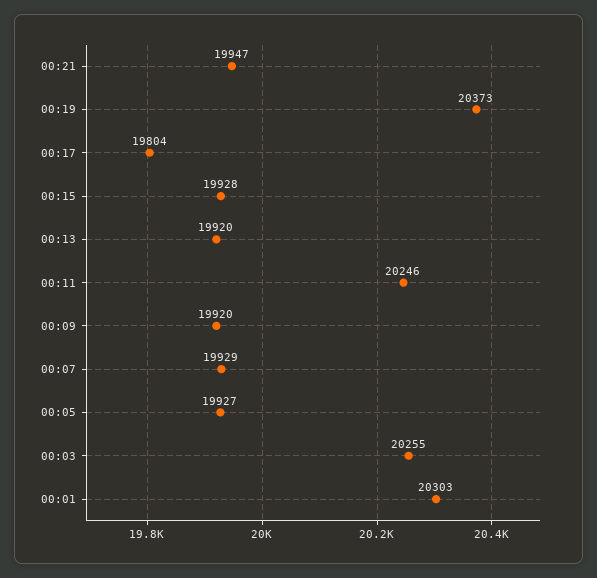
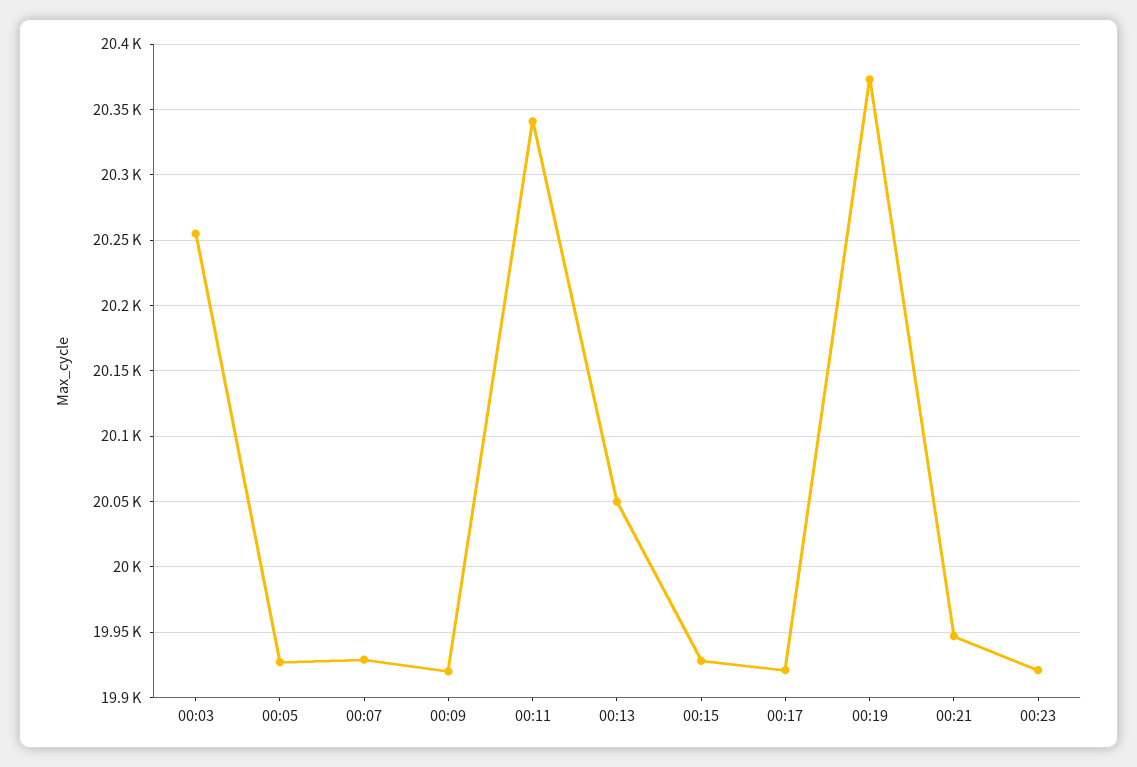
00:17: 19804 -> 19920
00:13: 19920 -> 20050
00:11: 20246 -> 20340
00:01: 20303 -> none
00:23: none -> 19920

